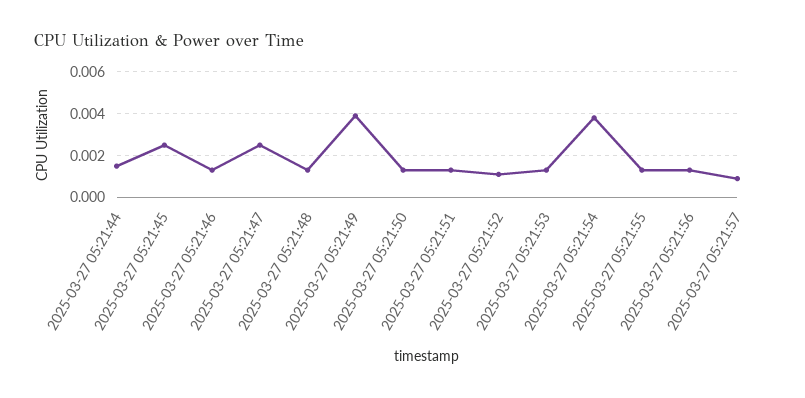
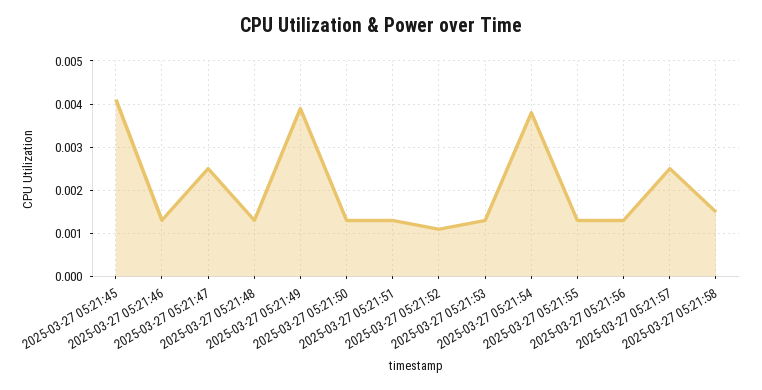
2025-03-27 05:21:44: 0.0015 -> none
2025-03-27 05:21:45: 0.0025 -> 0.004
2025-03-27 05:21:57: 0.001 -> 0.0025
2025-03-27 05:21:58: none -> 0.0015

